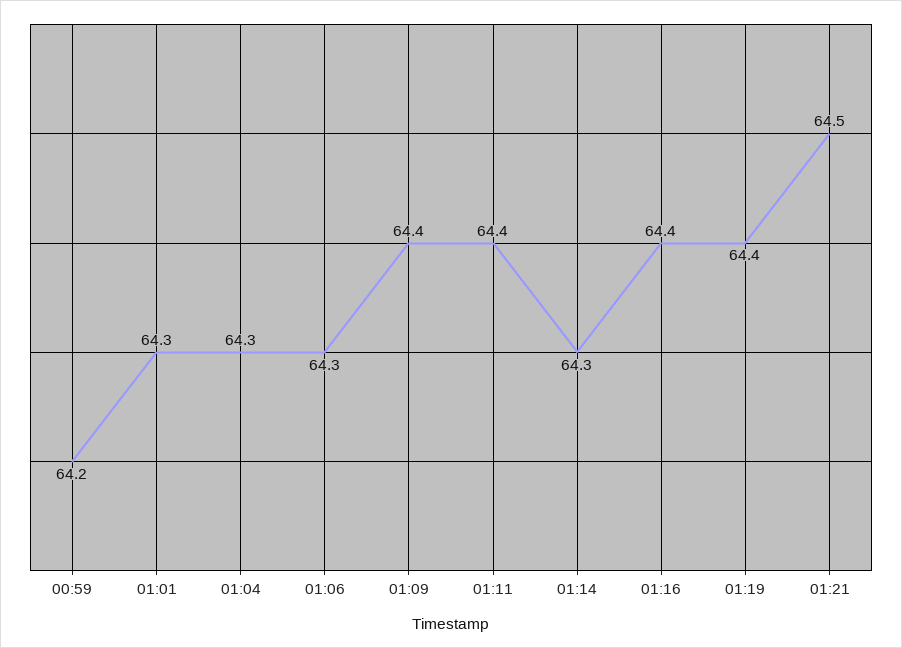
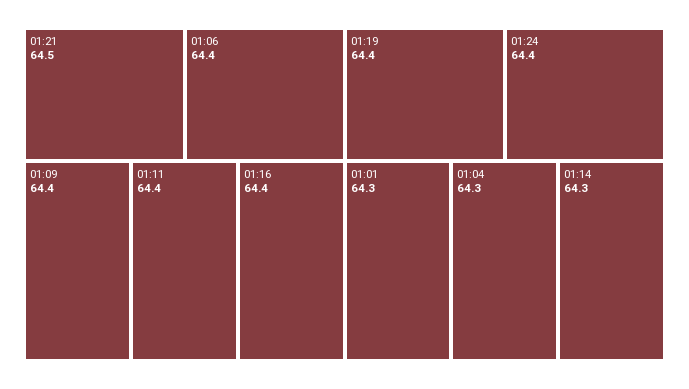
00:59: 64.2 -> none
01:06: 64.3 -> 64.4
01:24: none -> 64.4

